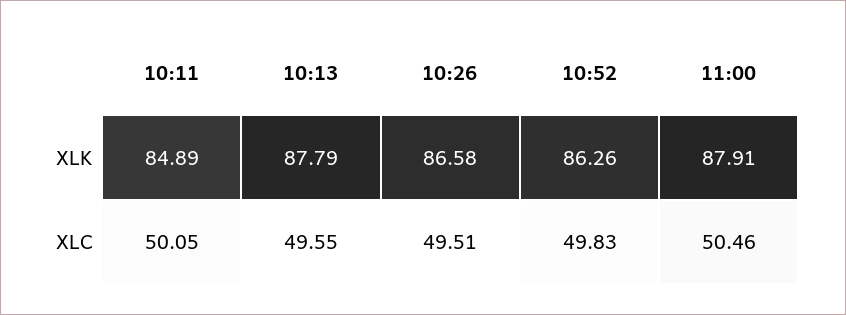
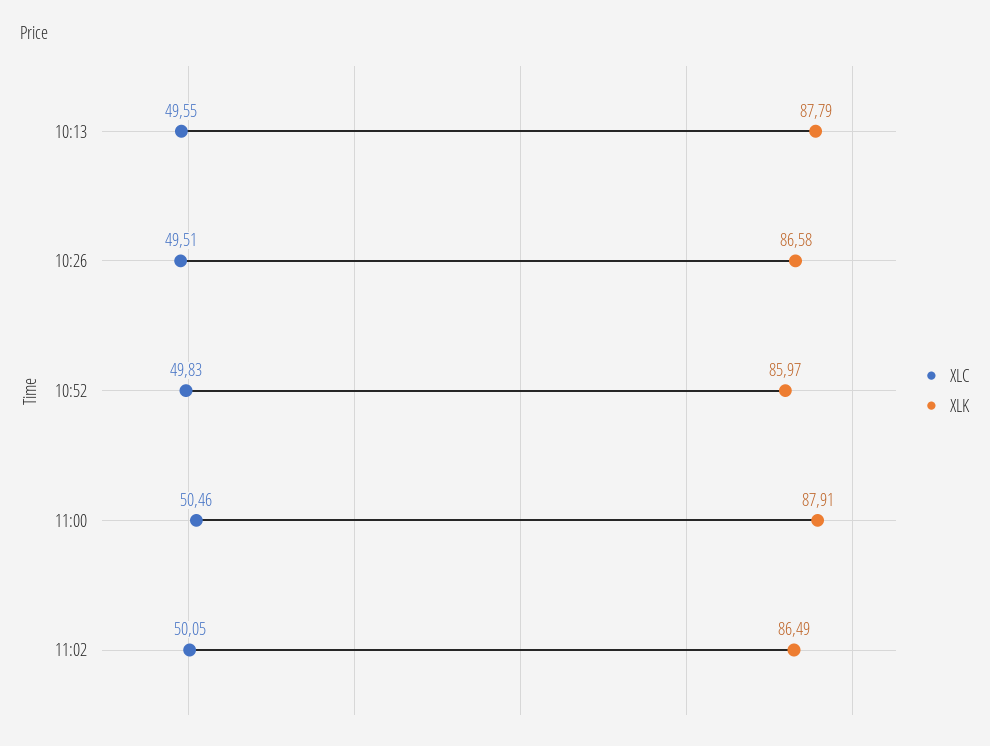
XLK, 10:11: 84.89 -> none
XLK, 10:52: 86.26 -> 85.97
XLC, 10:11: 50.05 -> none
XLC, 11:02: none -> 50.05
XLK, 11:02: none -> 86.49

